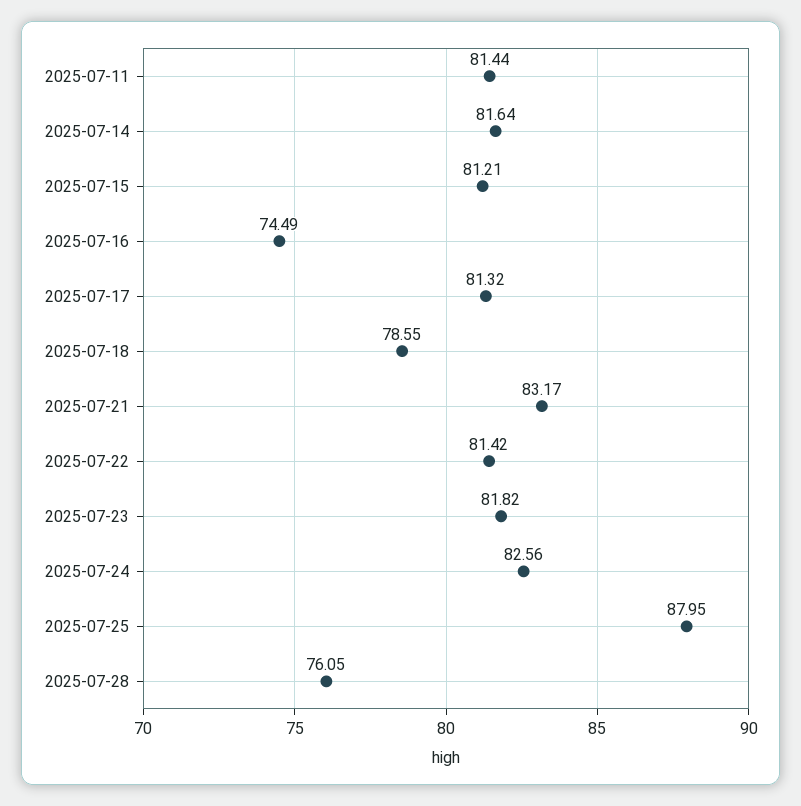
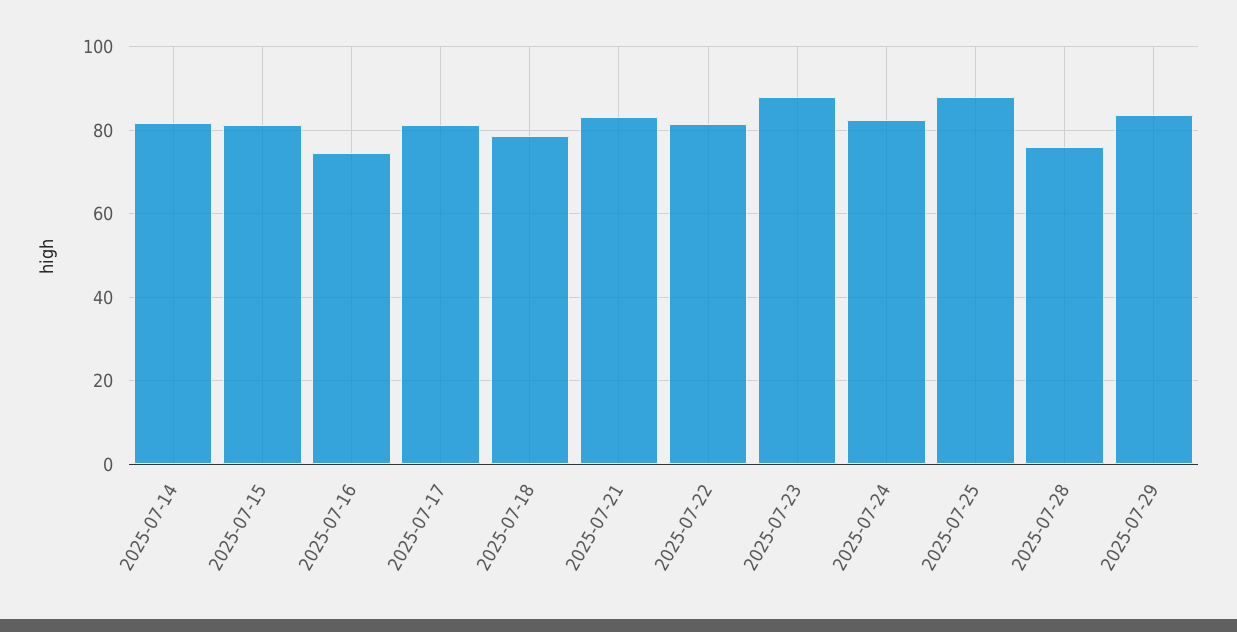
2025-07-11: 81.44 -> none
2025-07-23: 81.82 -> 88
2025-07-29: none -> 84

